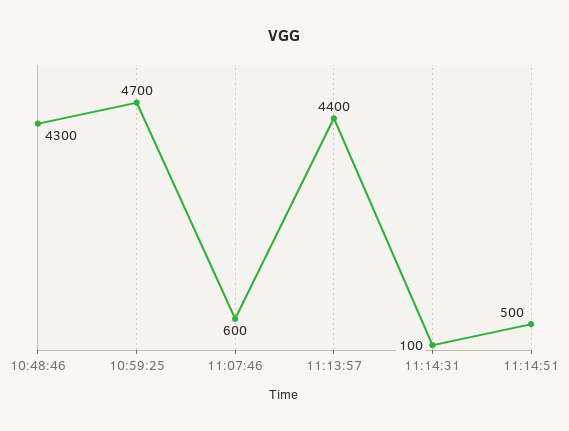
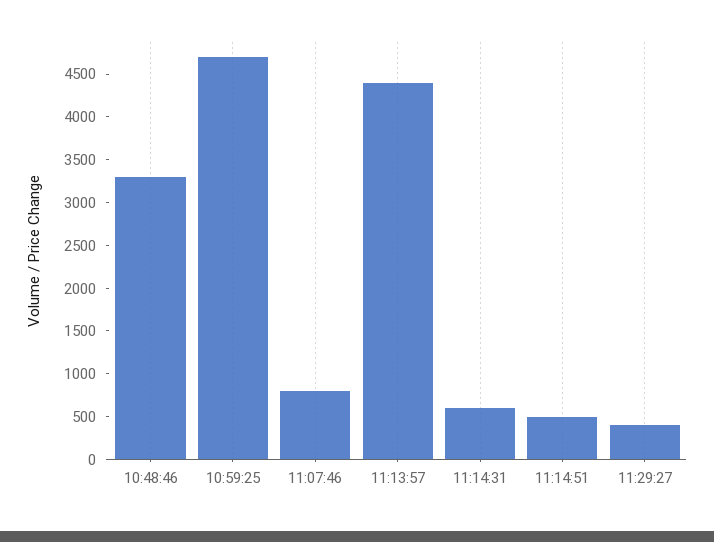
10:48:46: 4300 -> 3300
11:07:46: 600 -> 800
11:14:31: 100 -> 600
11:29:27: none -> 400

